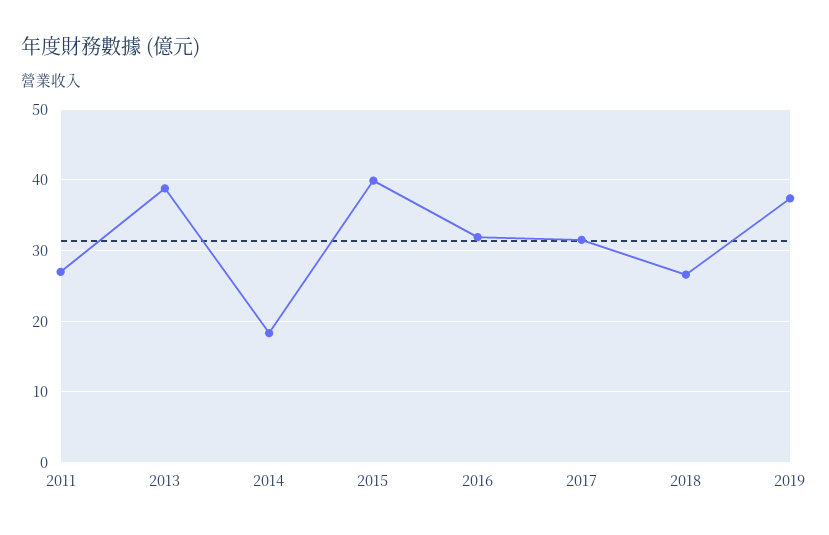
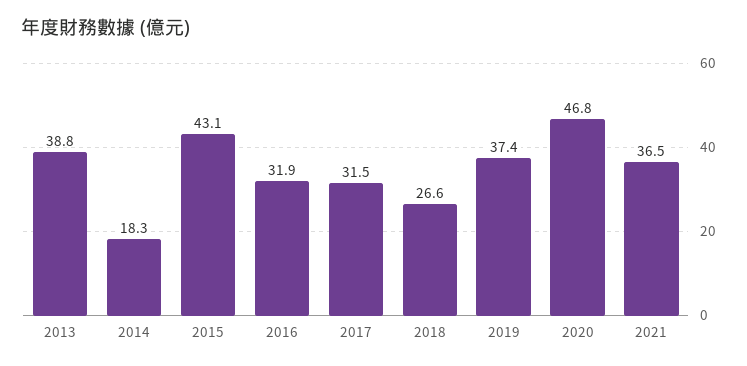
2011: 27 -> none
2015: 40 -> 43.1
2020: none -> 46.8
2021: none -> 36.5

